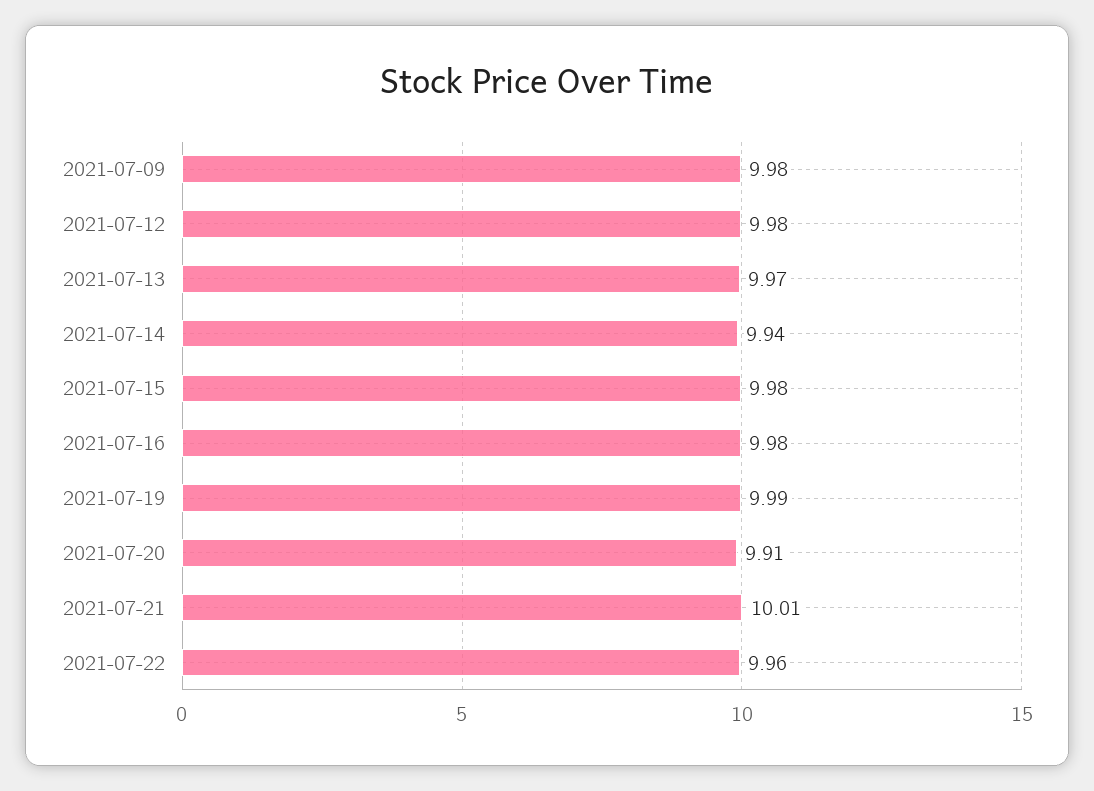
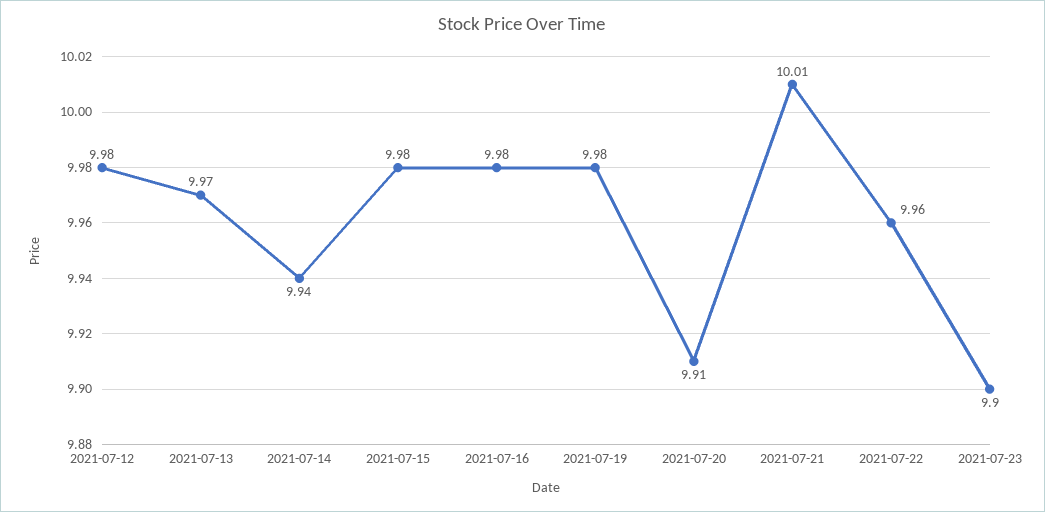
2021-07-09: 9.98 -> none
2021-07-19: 9.99 -> 9.98
2021-07-23: none -> 9.9

